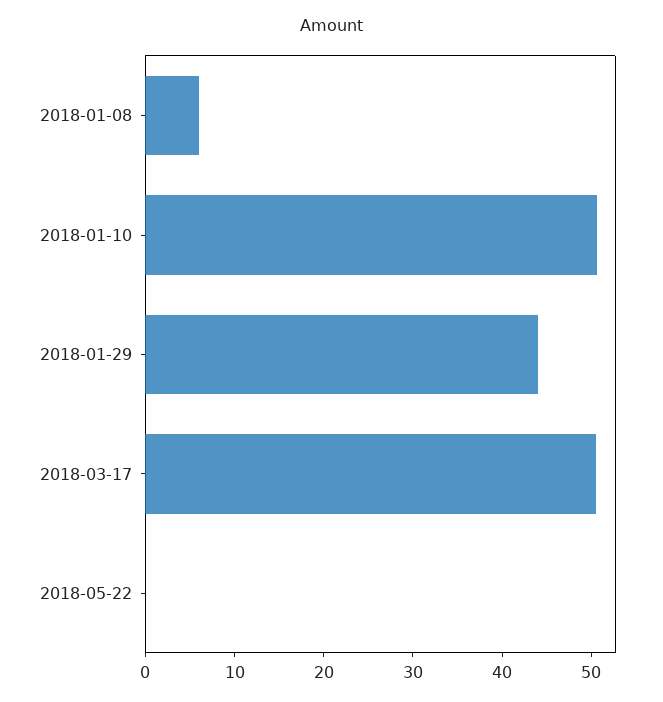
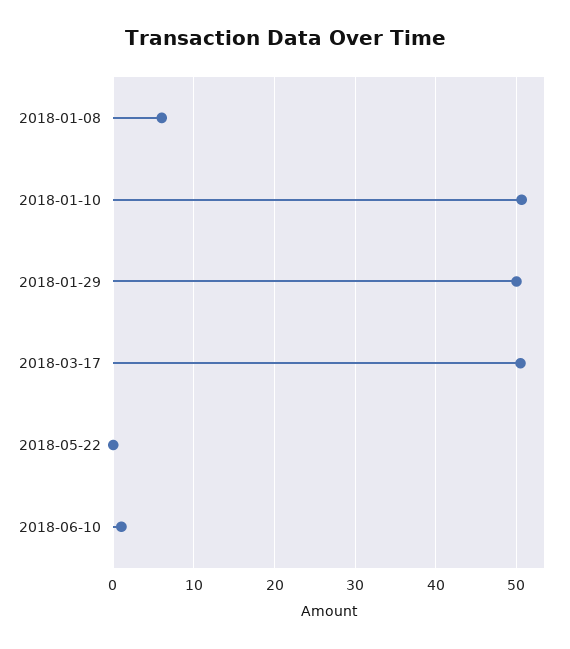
2018-01-29: 44 -> 50
2018-06-10: none -> 1

